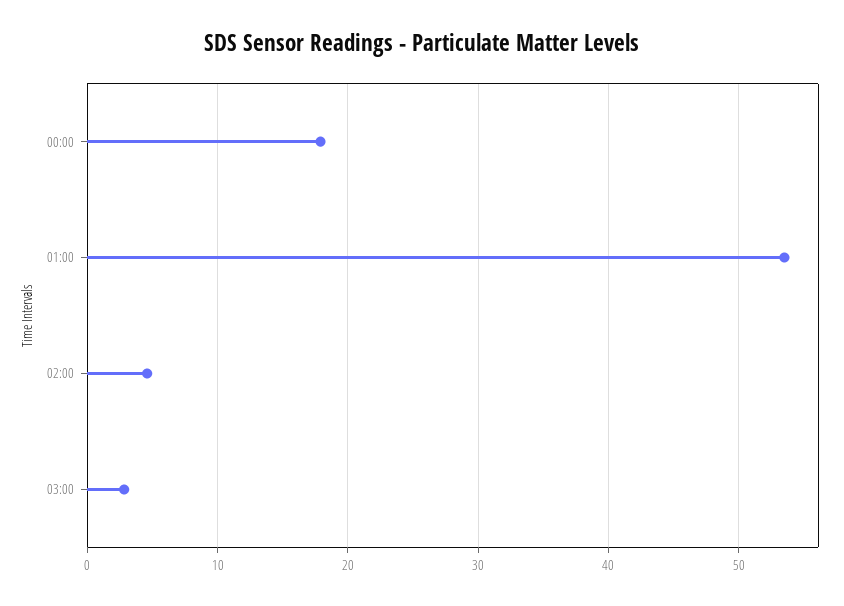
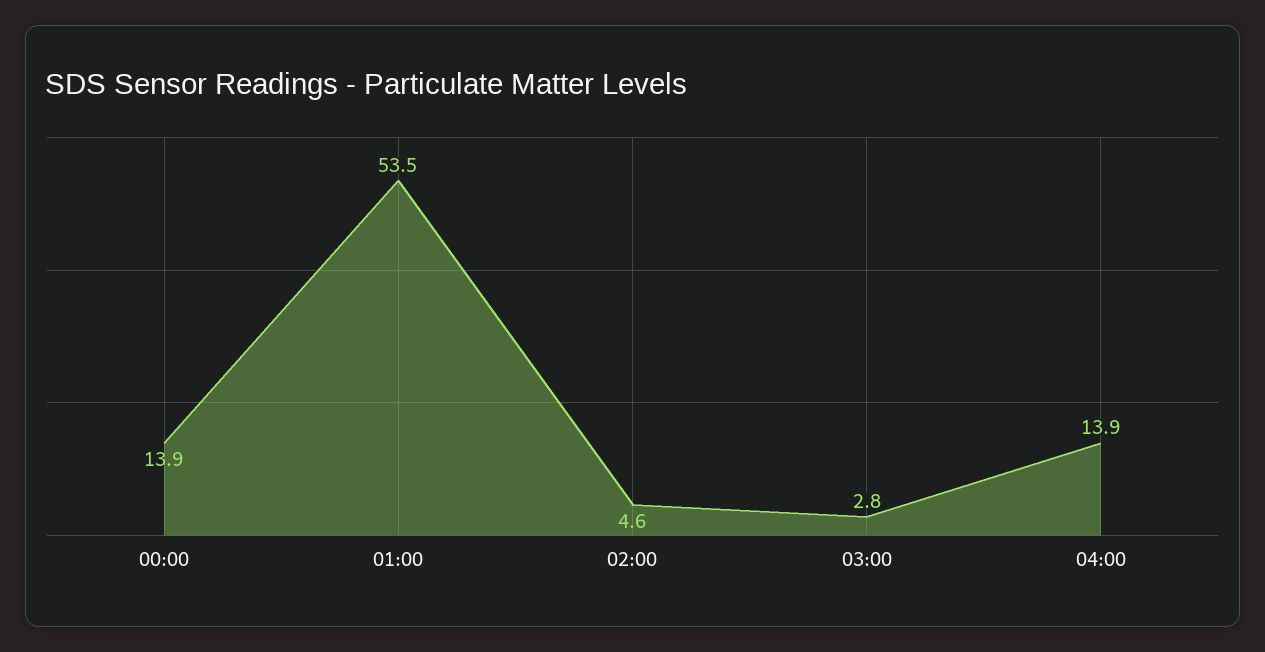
00:00: 18 -> 13.9
04:00: none -> 13.9

